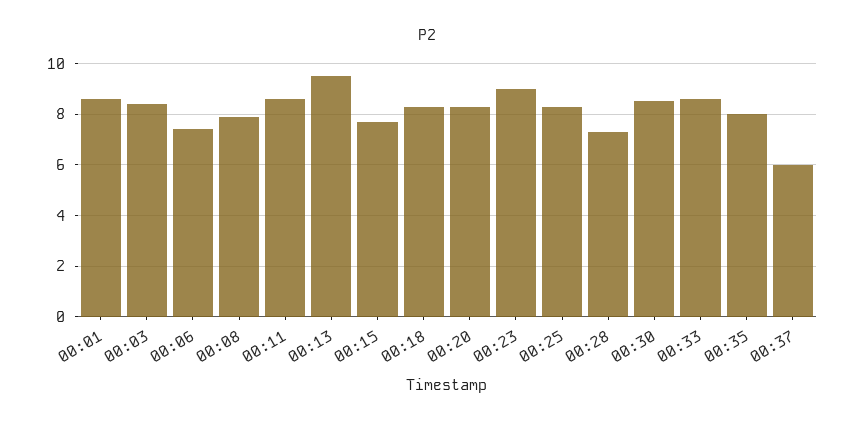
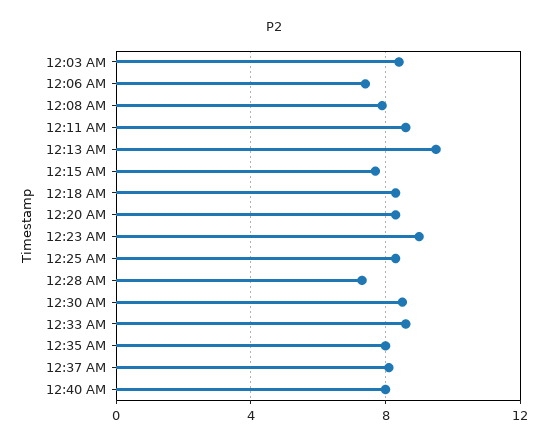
00:01: 8.5 -> none
00:37: 6 -> 8
12:40 AM: none -> 8

